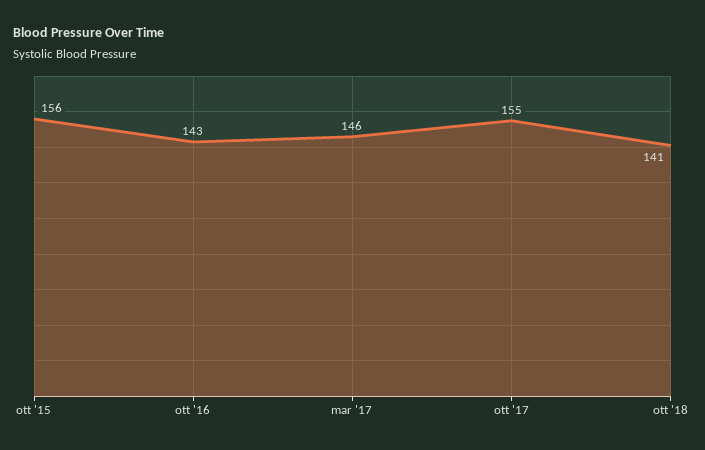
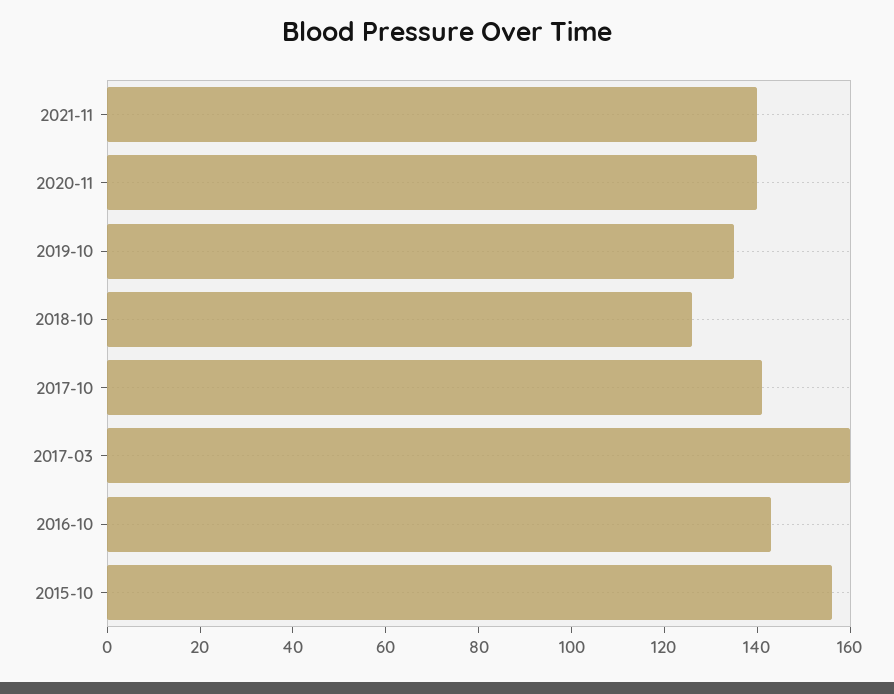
mar '17: 146 -> 160
ott '17: 155 -> 140
ott '18: 141 -> 125
2021-11: none -> 140
2020-11: none -> 140
2019-10: none -> 135

